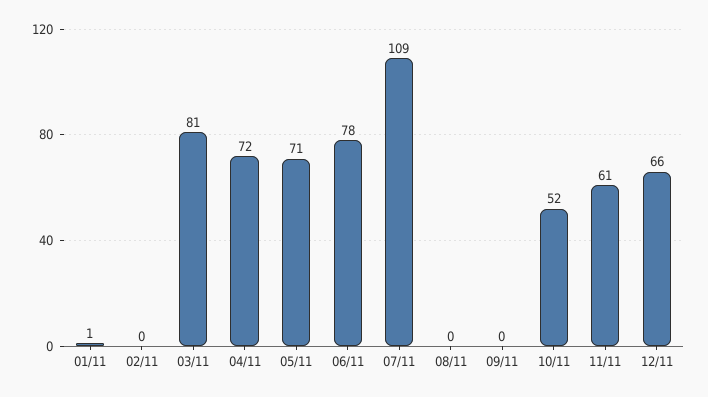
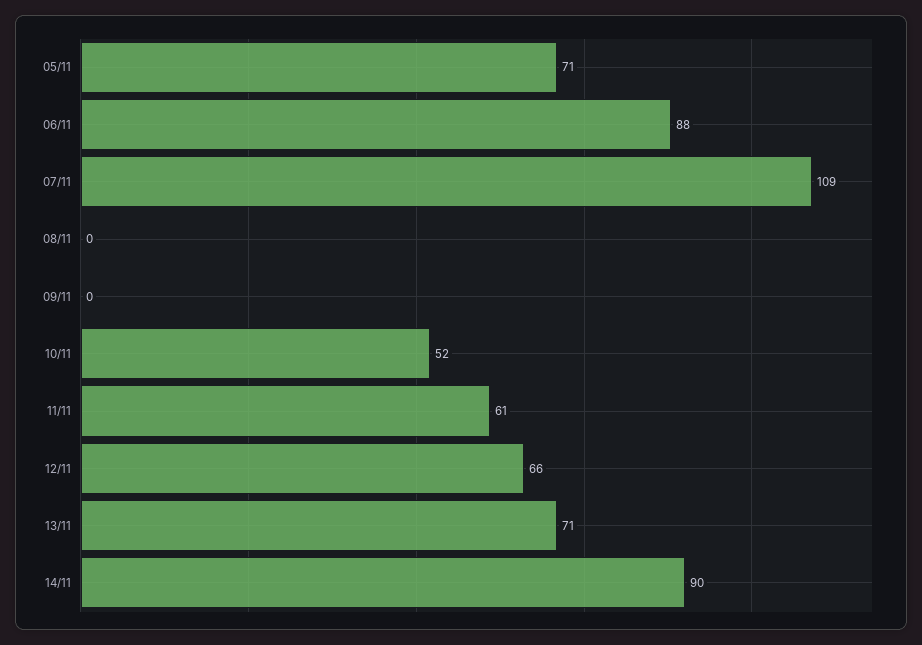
01/11: 1 -> none
02/11: 0 -> none
03/11: 81 -> none
04/11: 72 -> none
06/11: 78 -> 88
13/11: none -> 71
14/11: none -> 90

